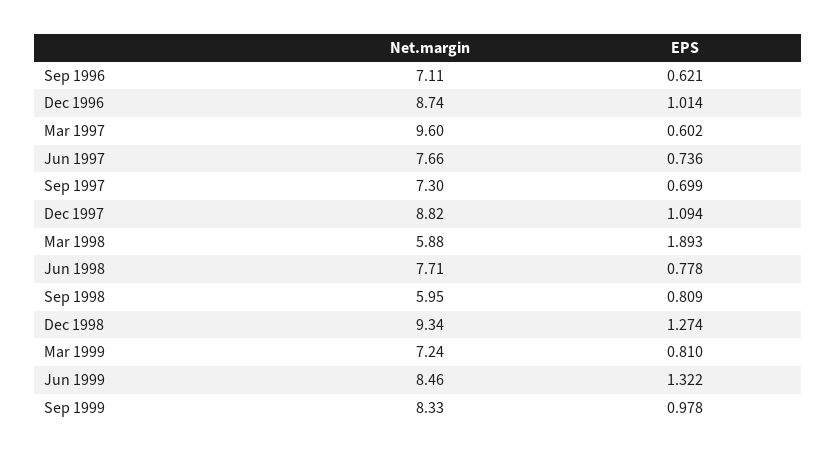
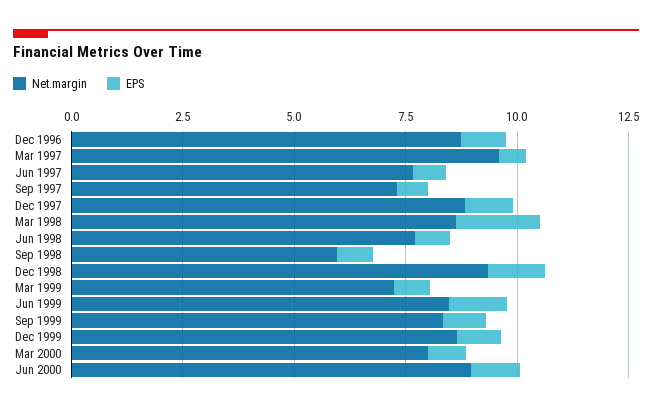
Net.margin, Sep 1996: 7.11 -> none
EPS, Sep 1996: 0.621 -> none
Net.margin, Mar 1998: 5.88 -> 8.5
Net.margin, Dec 1999: none -> 8.5
EPS, Dec 1999: none -> 1
Net.margin, Mar 2000: none -> 8
EPS, Mar 2000: none -> 1
Net.margin, Jun 2000: none -> 9
EPS, Jun 2000: none -> 1

